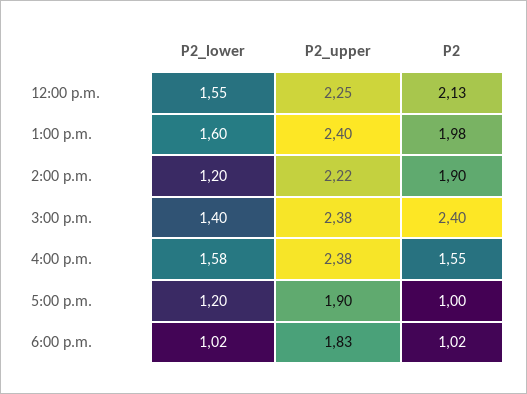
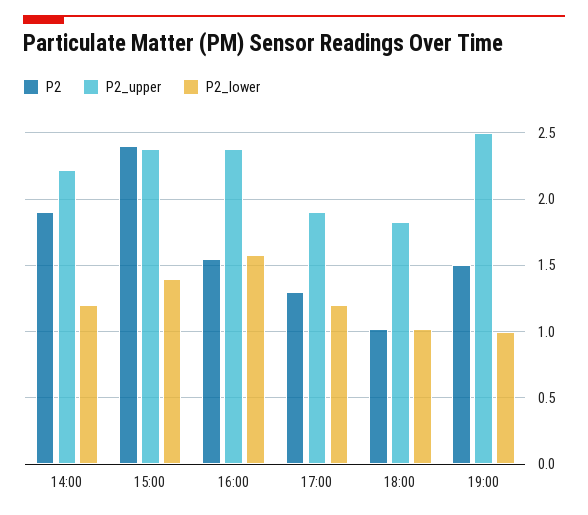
P2_lower, 12:00 p.m.: 1.55 -> none
P2_upper, 12:00 p.m.: 2.25 -> none
P2, 12:00 p.m.: 2.13 -> none
P2_lower, 1:00 p.m.: 1.6 -> none
P2_upper, 1:00 p.m.: 2.4 -> none
P2, 1:00 p.m.: 1.98 -> none
P2, 5:00 p.m.: 1 -> 1.3
P2, 19:00: none -> 1.5
P2_upper, 19:00: none -> 2.5
P2_lower, 19:00: none -> 1

